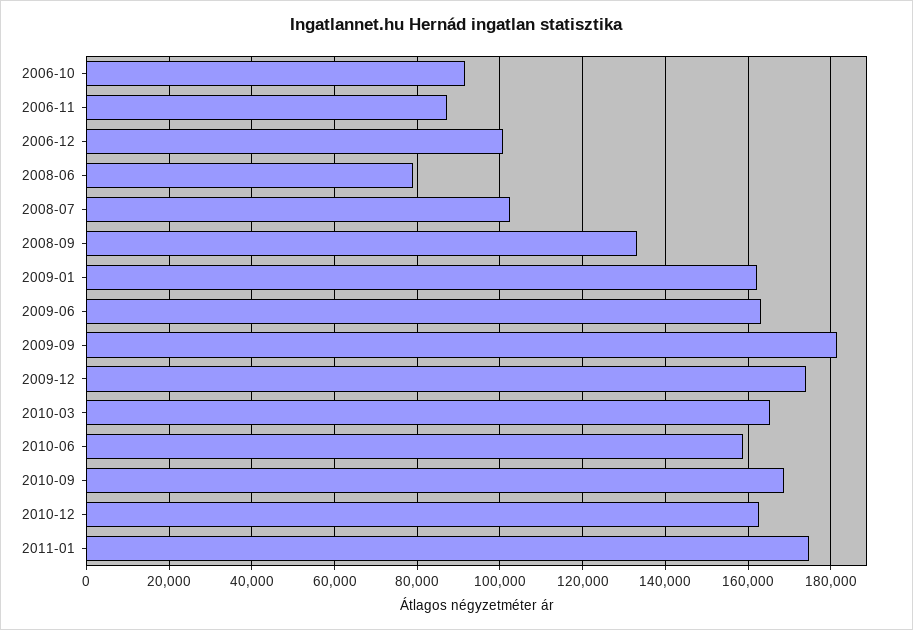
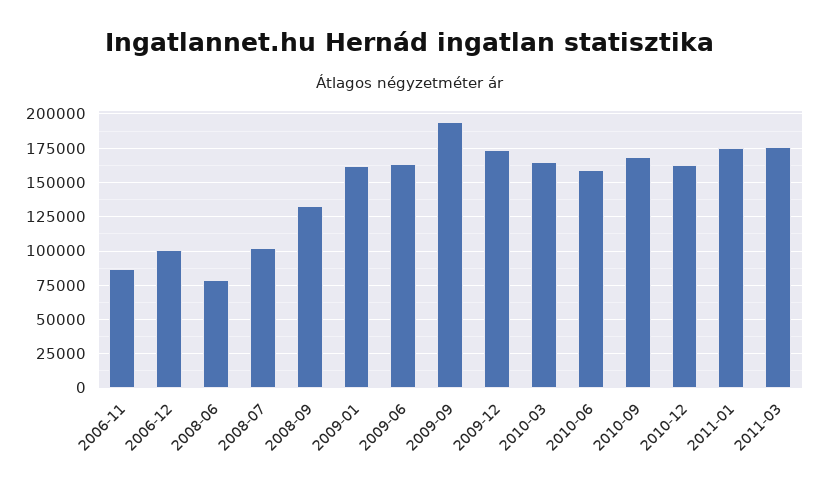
2006-10: 92000 -> none
2009-09: 182000 -> 195000
2011-03: none -> 175000

